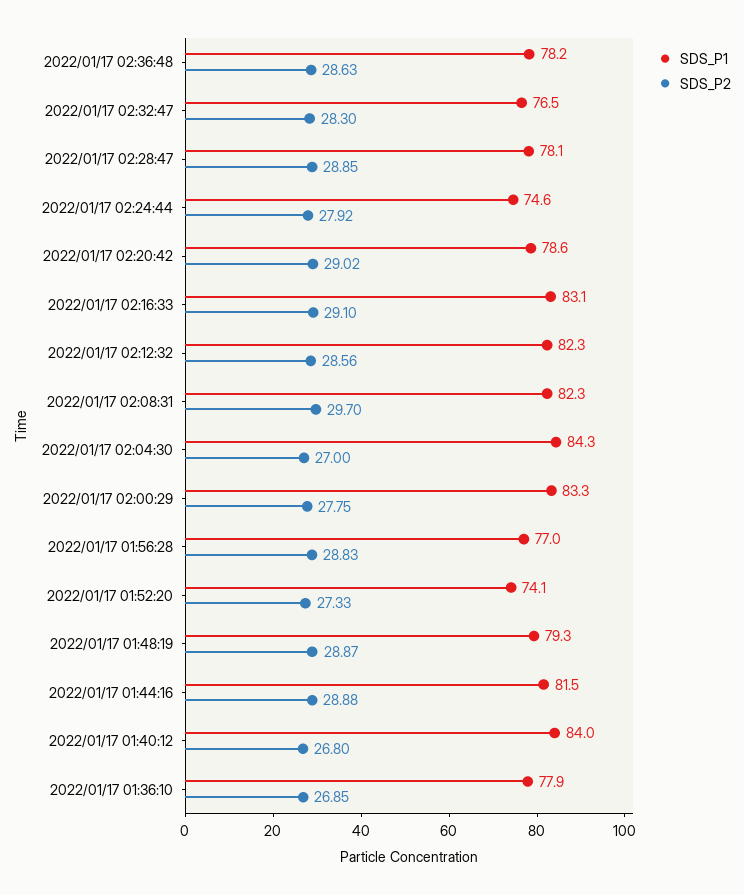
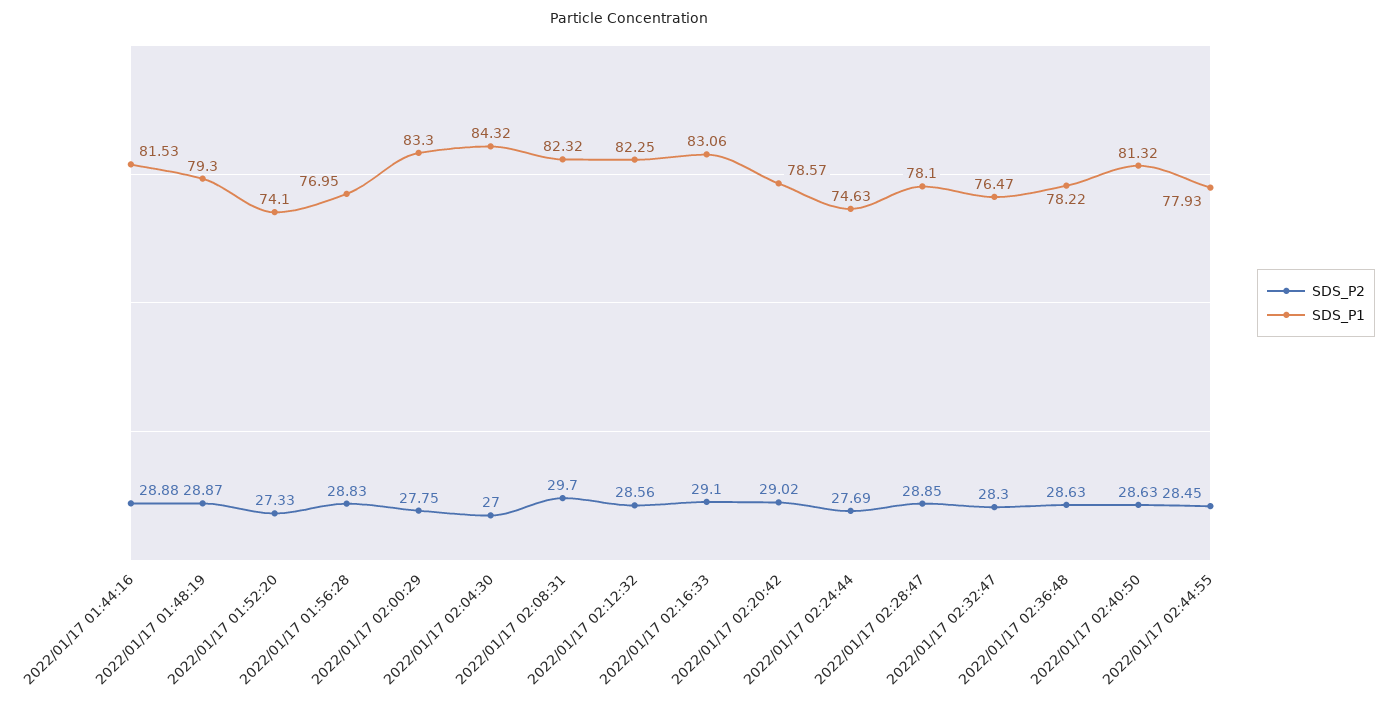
SDS_P2, 2022/01/17 02:24:44: 27.92 -> 27.69
SDS_P1, 2022/01/17 01:40:12: 84 -> none
SDS_P2, 2022/01/17 01:40:12: 26.8 -> none
SDS_P1, 2022/01/17 01:36:10: 77.9 -> none
SDS_P2, 2022/01/17 01:36:10: 26.85 -> none
SDS_P2, 2022/01/17 02:40:50: none -> 28.63
SDS_P1, 2022/01/17 02:40:50: none -> 81.32
SDS_P2, 2022/01/17 02:44:55: none -> 28.45
SDS_P1, 2022/01/17 02:44:55: none -> 77.93

